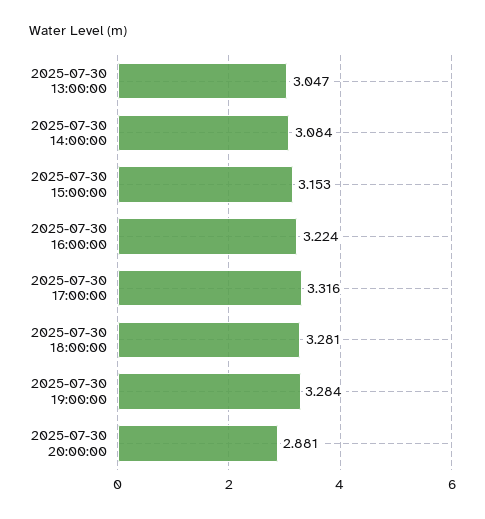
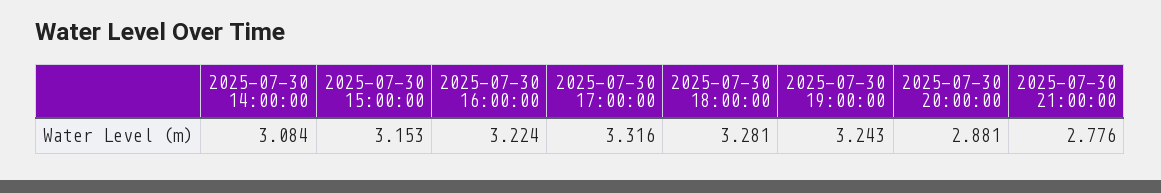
2025-07-30 13:00:00: 3.047 -> none
2025-07-30 19:00:00: 3.284 -> 3.243
2025-07-30 21:00:00: none -> 2.776

